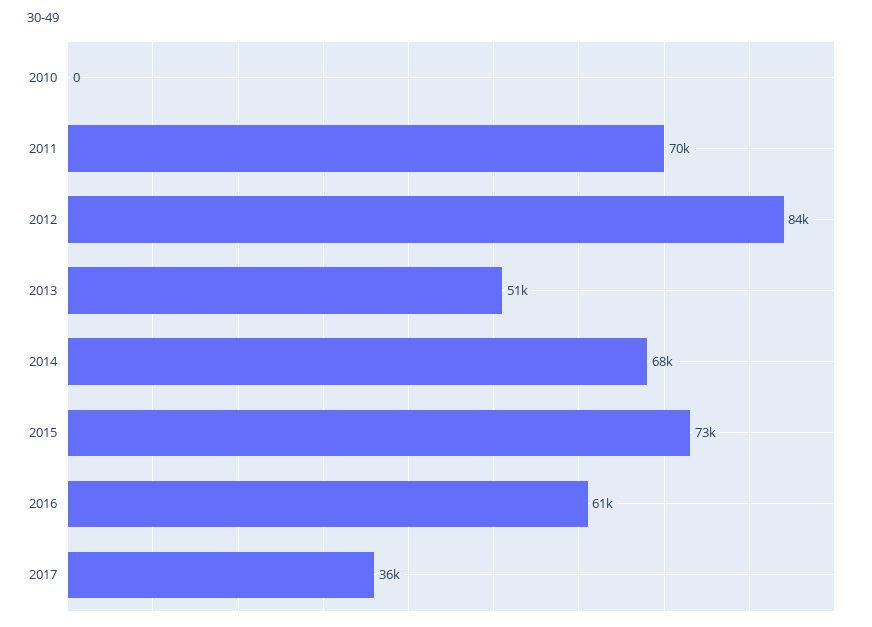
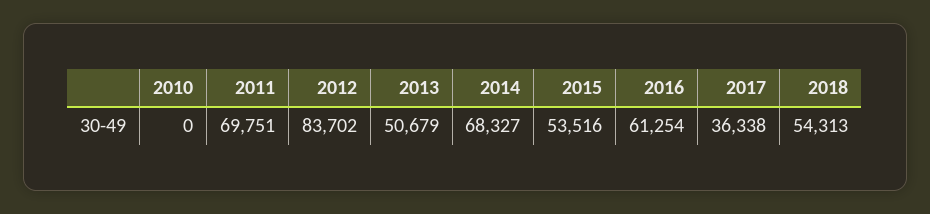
2015: 73000 -> 53516
2018: none -> 54313

